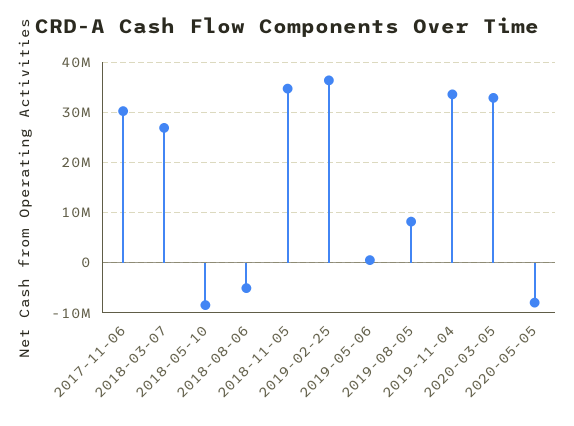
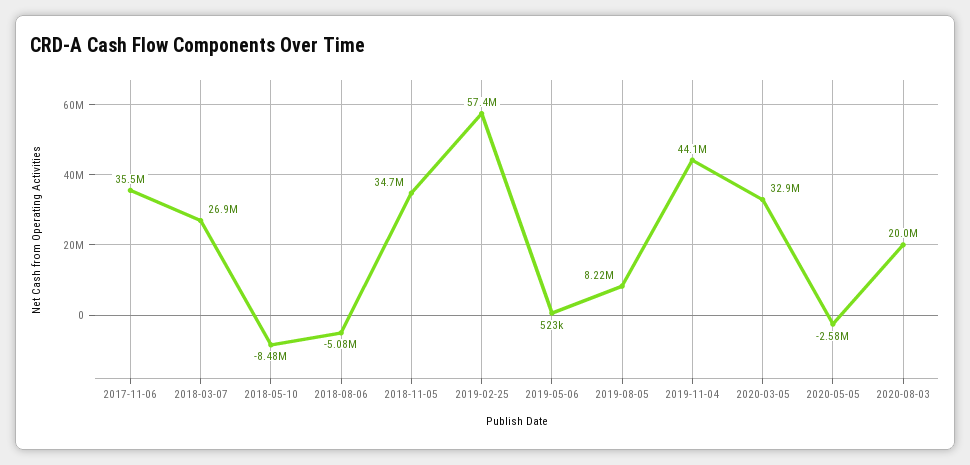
2017-11-06: 30000000 -> 35500000
2019-02-25: 36000000 -> 57400000
2019-11-04: 34000000 -> 44100000
2020-05-05: -8000000 -> -2580000
2020-08-03: none -> 20000000

